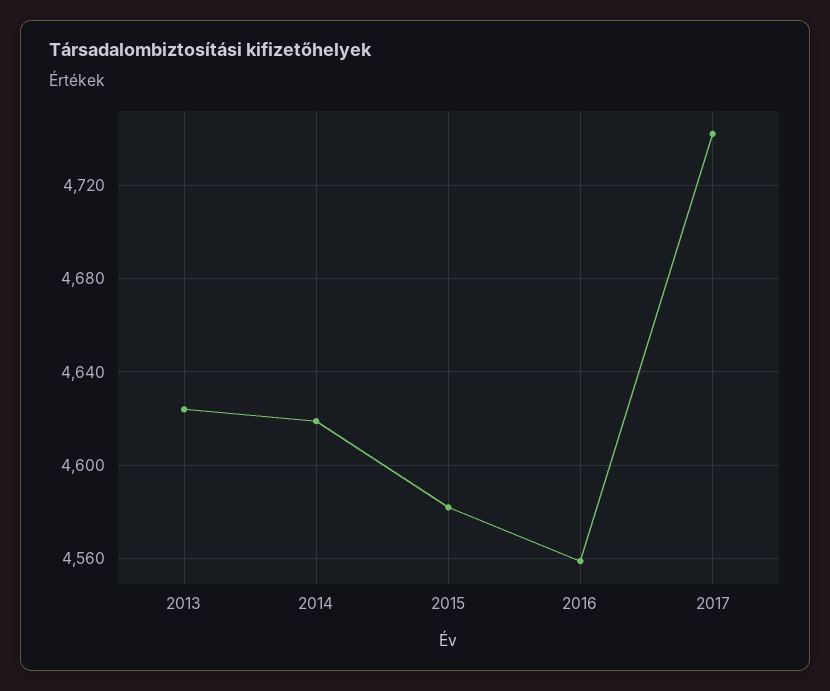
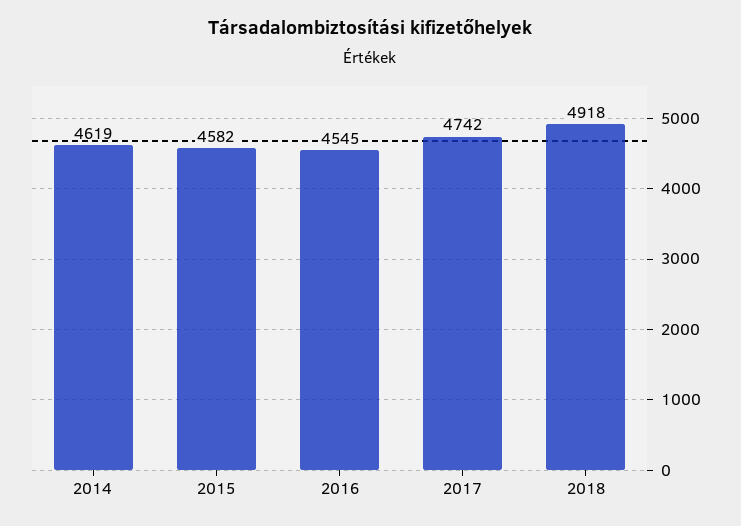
2013: 4625 -> none
2016: 4560 -> 4545
2018: none -> 4918

